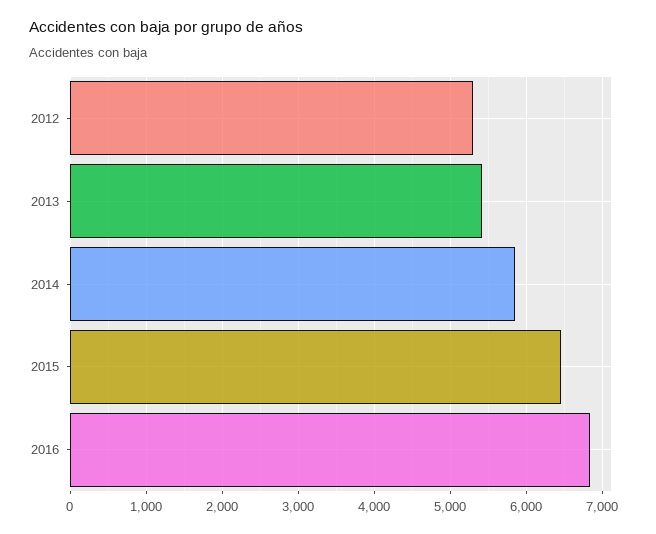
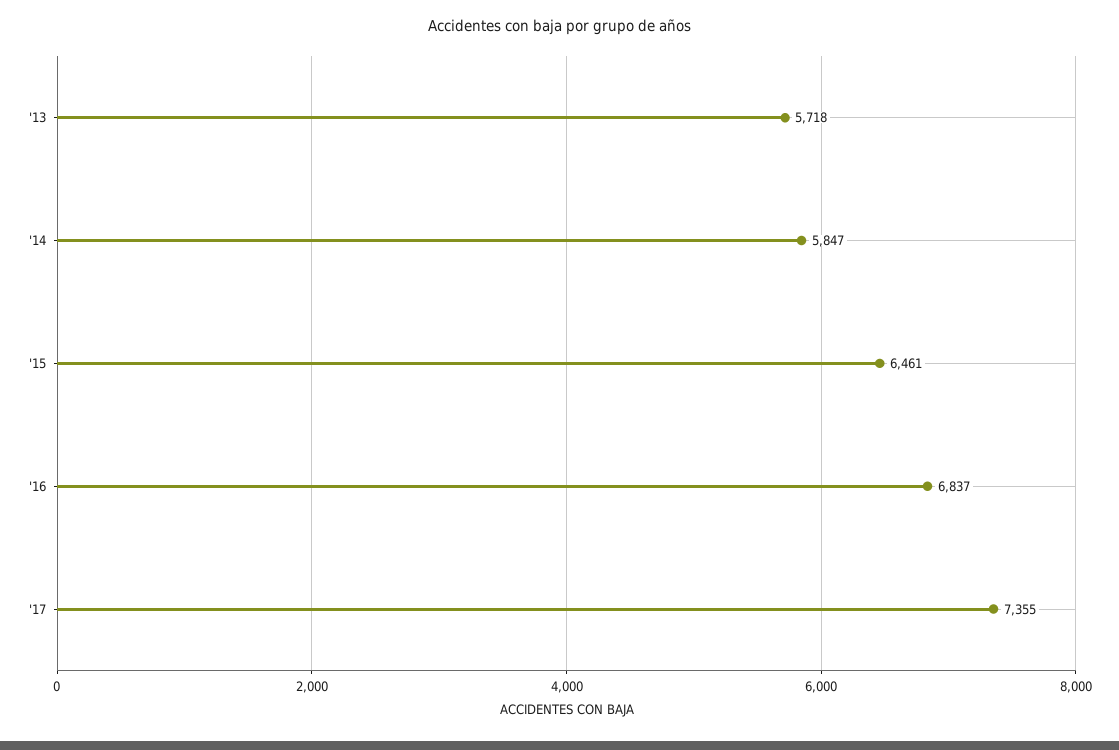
2012: 5300 -> none
2013: 5400 -> 5718
'17: none -> 7355

